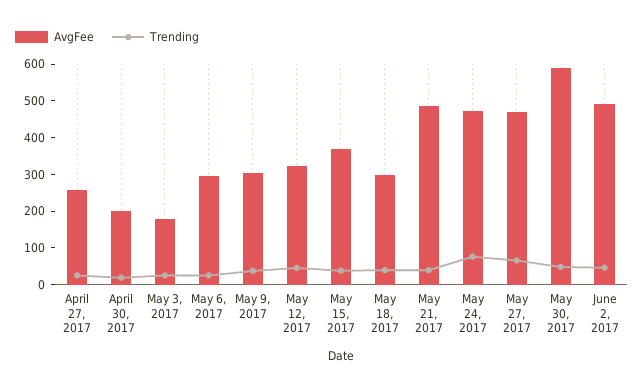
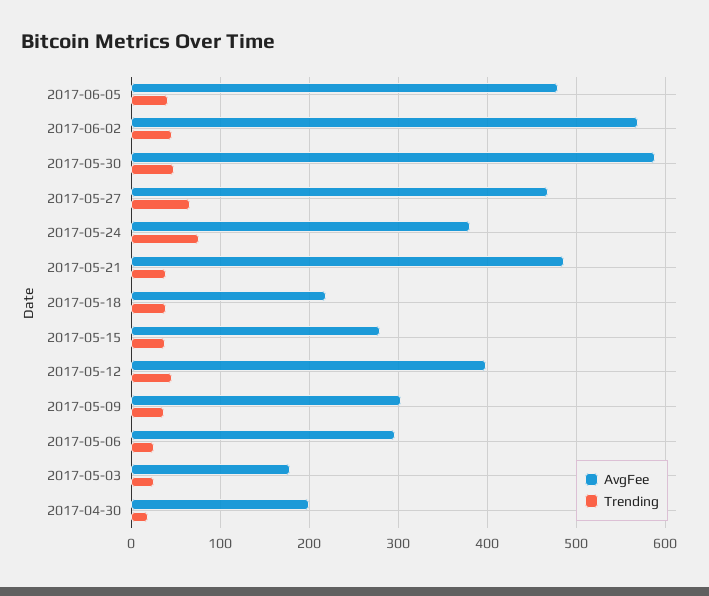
AvgFee, April 27, 2017: 250 -> none
Trending, April 27, 2017: 25 -> none
AvgFee, May 12, 2017: 325 -> 400
AvgFee, May 15, 2017: 375 -> 280
AvgFee, May 18, 2017: 300 -> 220
AvgFee, May 24, 2017: 475 -> 380
AvgFee, June 2, 2017: 500 -> 570
AvgFee, 2017-06-05: none -> 480
Trending, 2017-06-05: none -> 40

